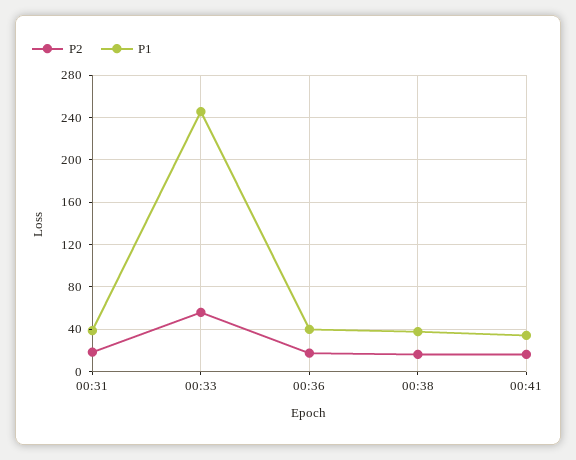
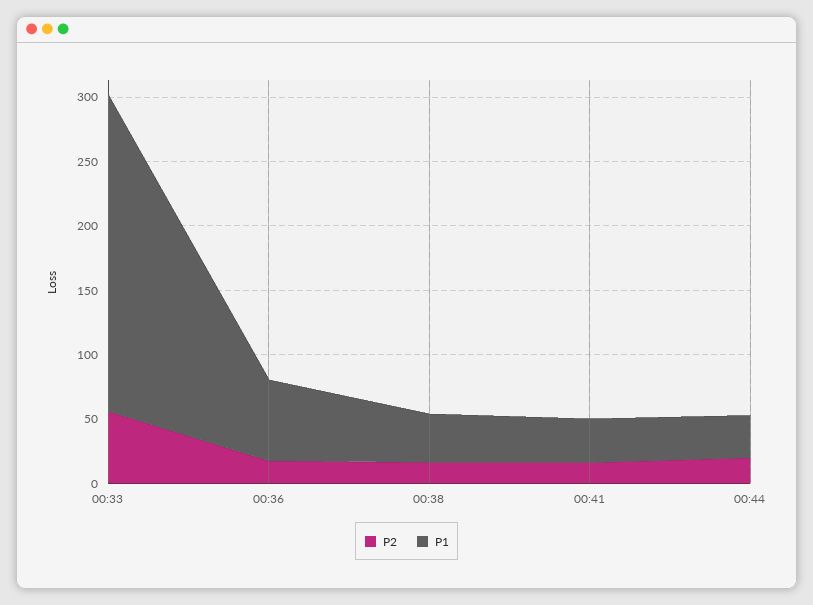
P2, 00:31: 20 -> none
P1, 00:31: 40 -> none
P1, 00:36: 40 -> 60
P2, 00:44: none -> 20
P1, 00:44: none -> 30

